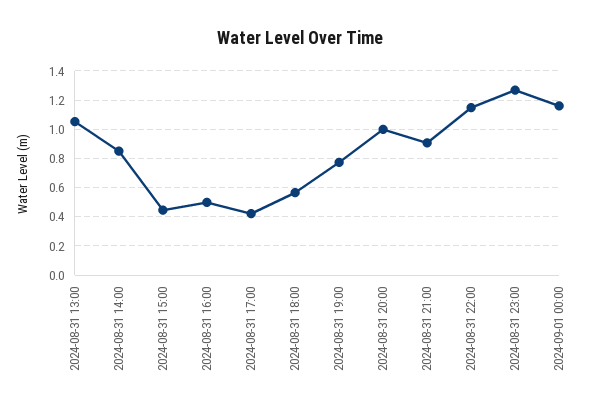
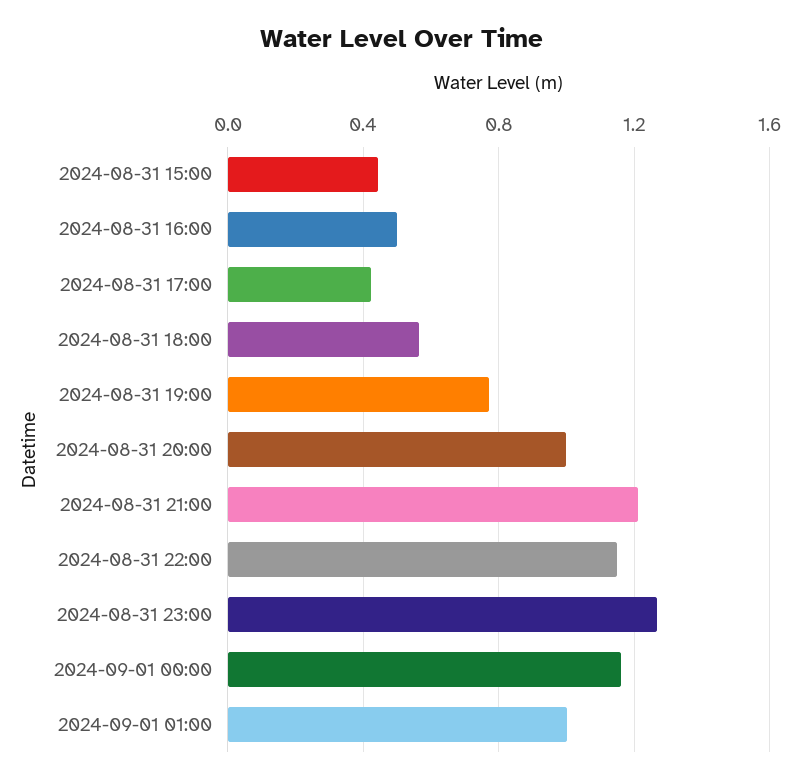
2024-08-31 13:00: 1.05 -> none
2024-08-31 14:00: 0.85 -> none
2024-08-31 21:00: 0.9 -> 1.2
2024-09-01 01:00: none -> 1

